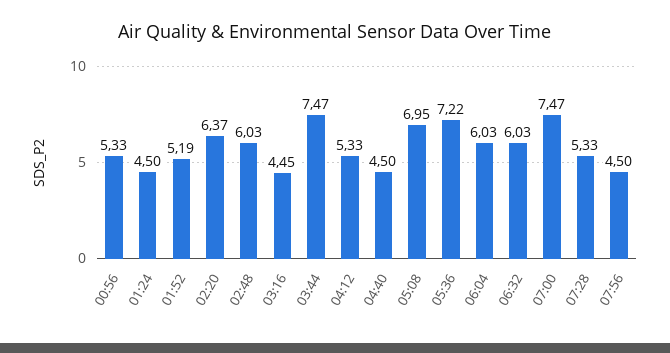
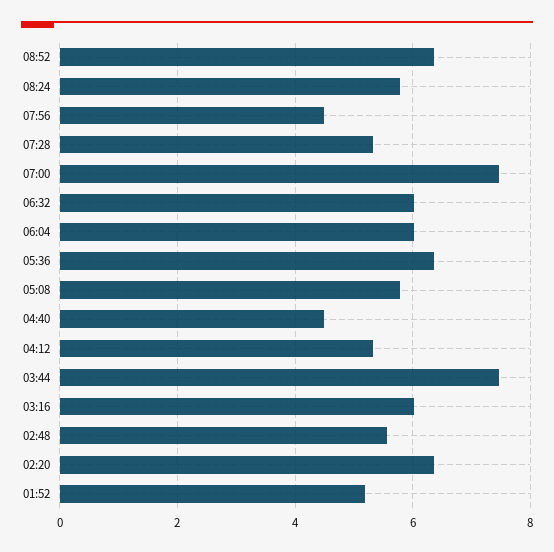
00:56: 5.33 -> none
01:24: 4.5 -> none
02:48: 6.03 -> 5.6
03:16: 4.45 -> 6
05:08: 6.95 -> 5.8
05:36: 7.22 -> 6.4
08:52: none -> 6.4
08:24: none -> 5.8

